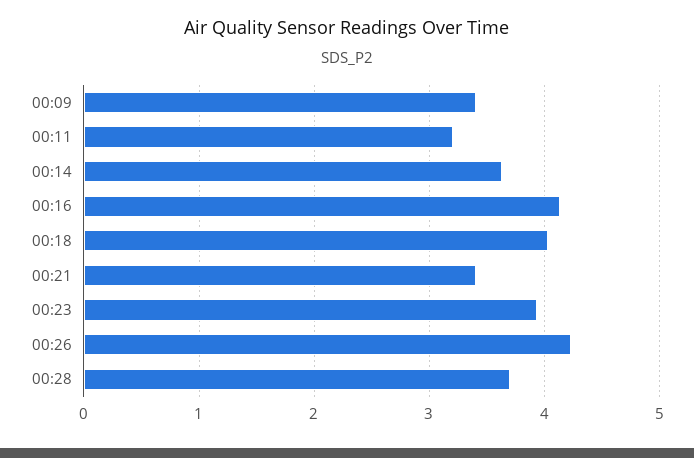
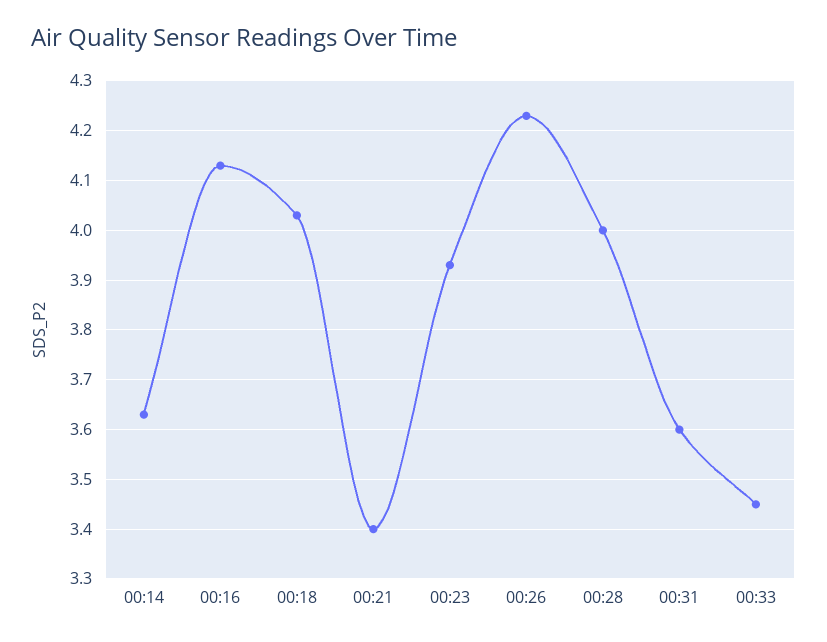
00:09: 3.4 -> none
00:11: 3.2 -> none
00:28: 3.7 -> 4
00:31: none -> 3.6
00:33: none -> 3.45

